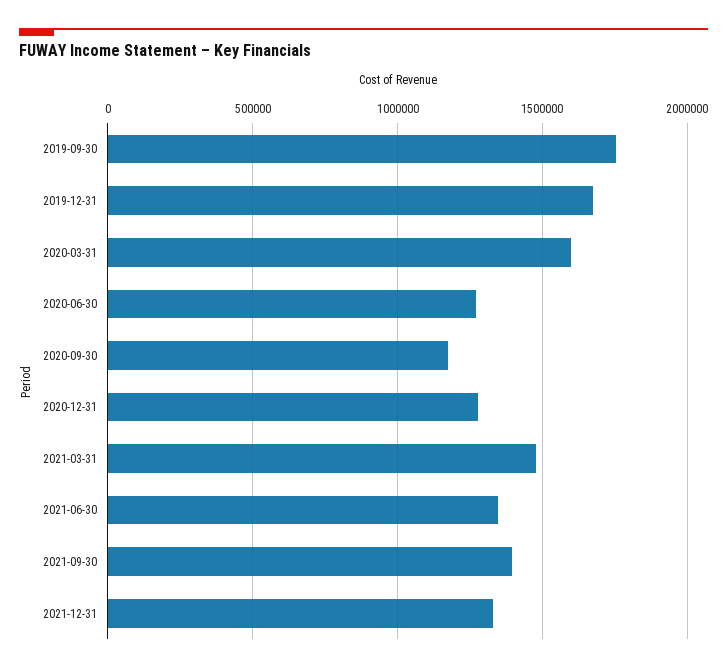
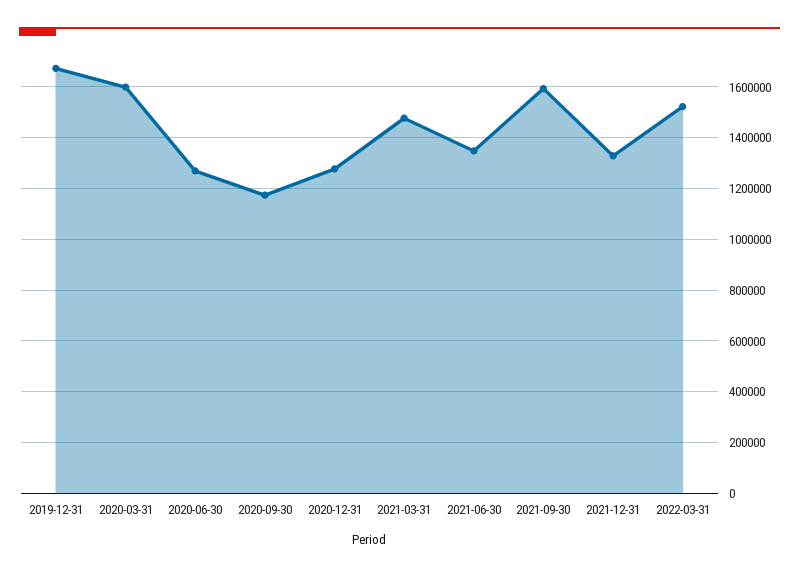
2019-09-30: 1750000 -> none
2021-09-30: 1400000 -> 1600000
2022-03-31: none -> 1525000

